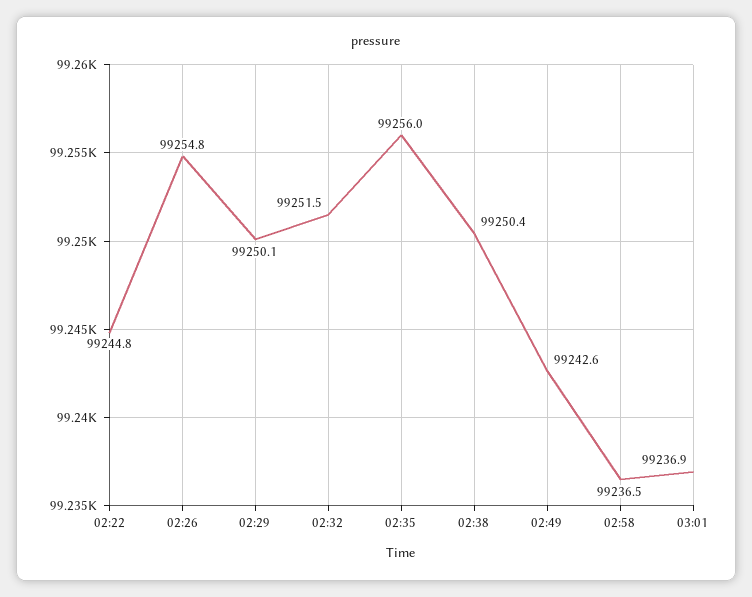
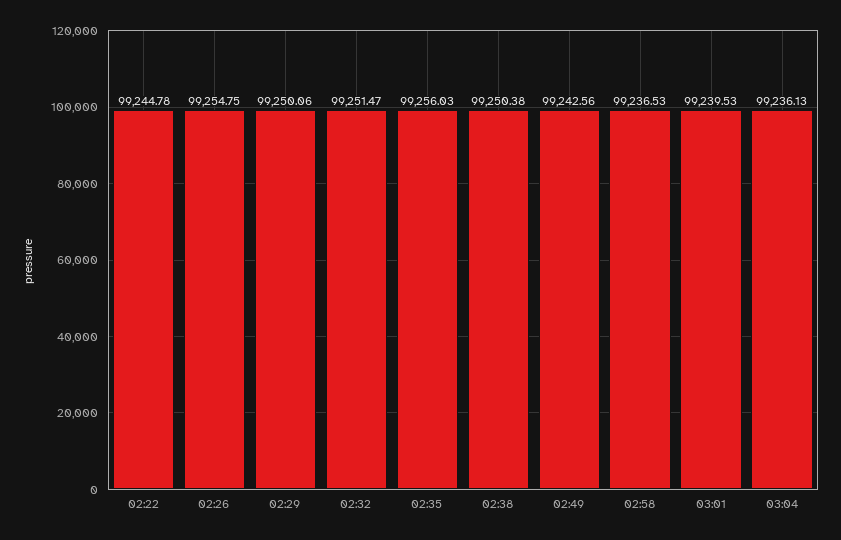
03:01: 99236.9 -> 99239.53
03:04: none -> 99236.13

